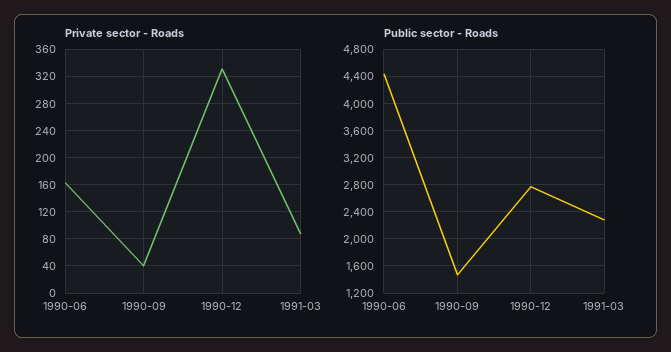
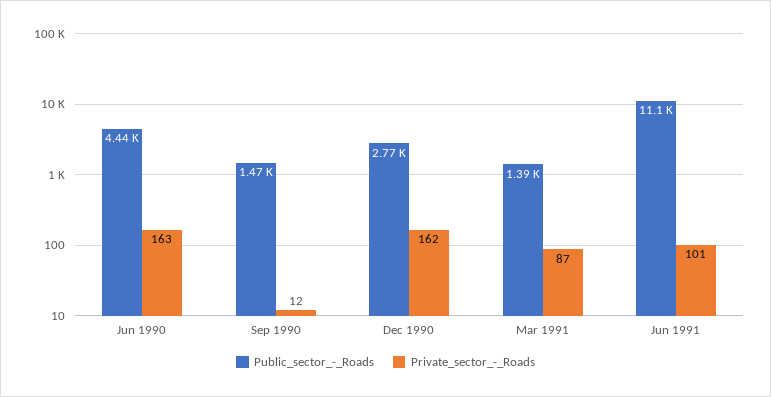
Private sector - Roads, 1990-09: 40 -> 12
Private sector - Roads, 1990-12: 330 -> 162
Public sector - Roads, 1991-03: 2300 -> 1390
Public sector - Roads, Jun 1991: none -> 11100
Private sector - Roads, Jun 1991: none -> 101

